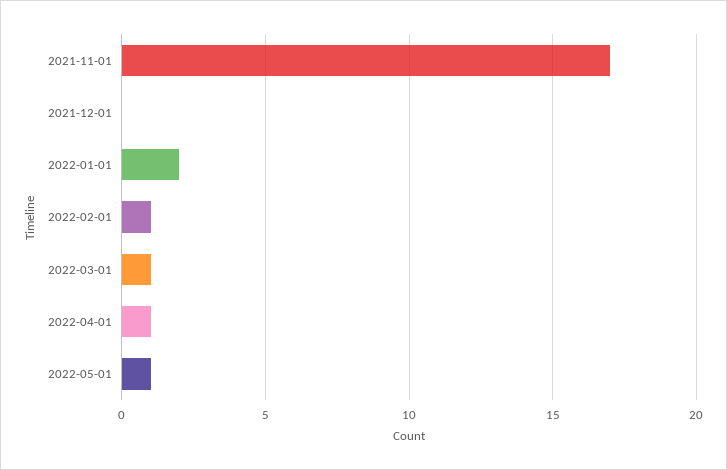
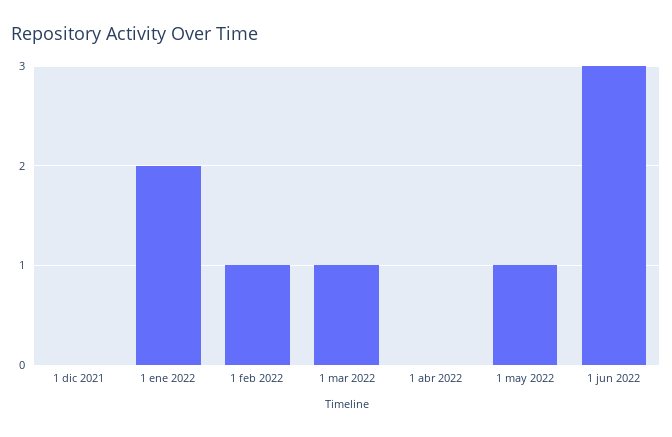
2021-11-01: 17 -> none
2022-04-01: 1 -> 0
1 jun 2022: none -> 3

